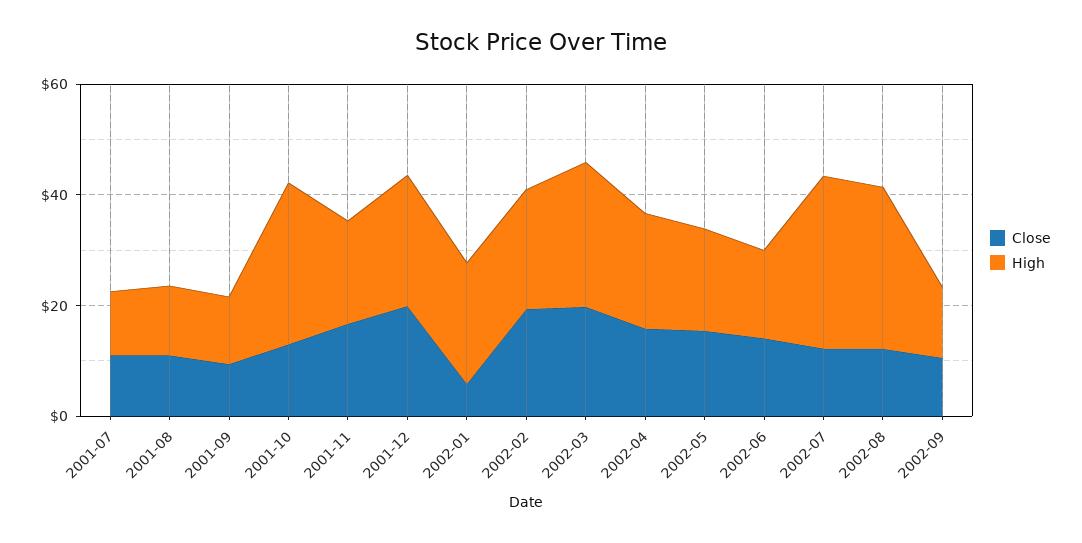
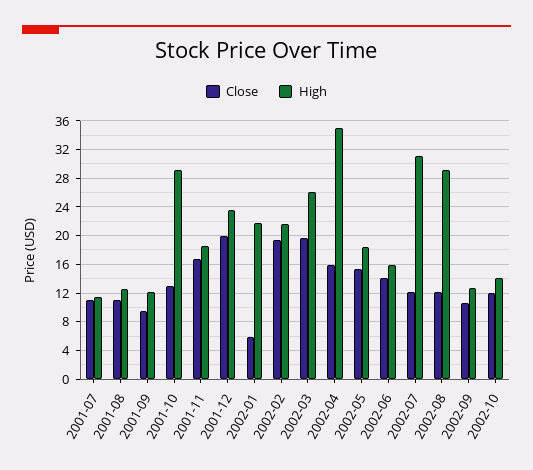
High, 2002-04: 20 -> 35
Close, 2002-10: none -> 12
High, 2002-10: none -> 14

